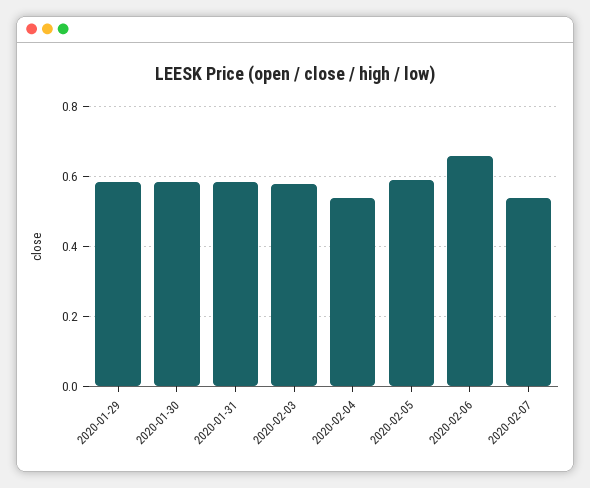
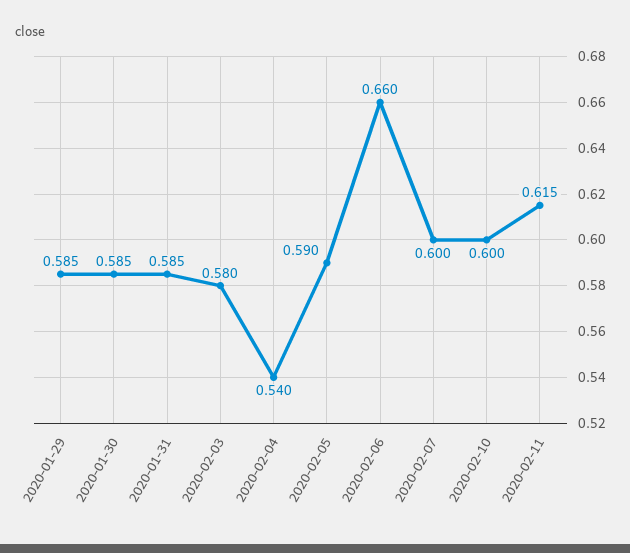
2020-02-07: 0.54 -> 0.6
2020-02-10: none -> 0.6
2020-02-11: none -> 0.615

